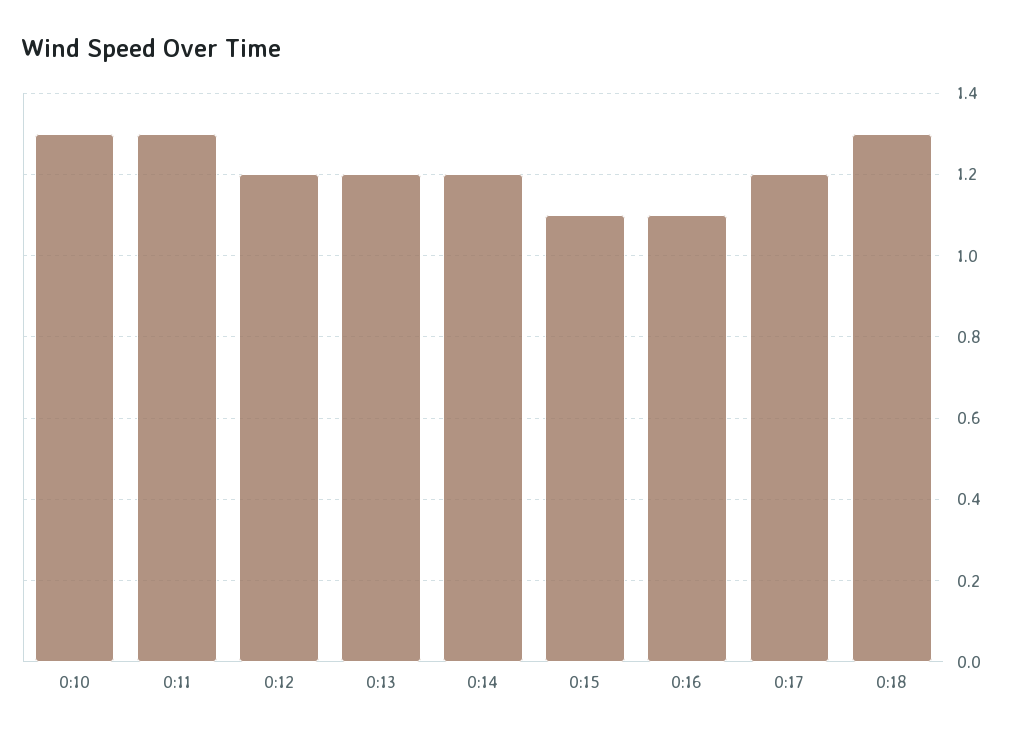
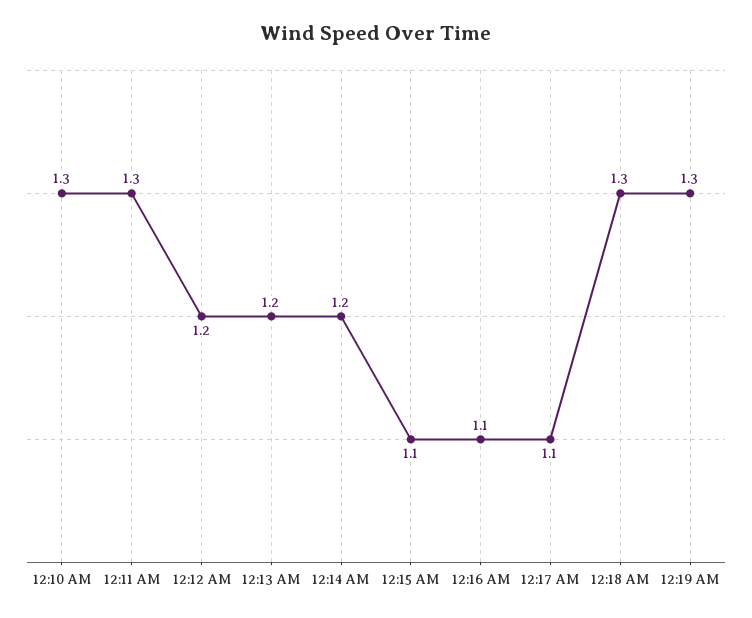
0:17: 1.2 -> 1.1
12:19 AM: none -> 1.3

